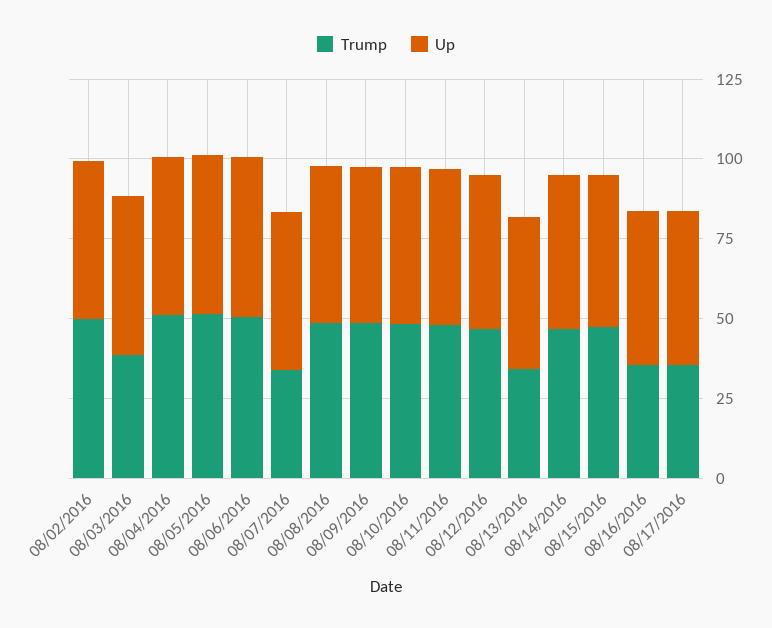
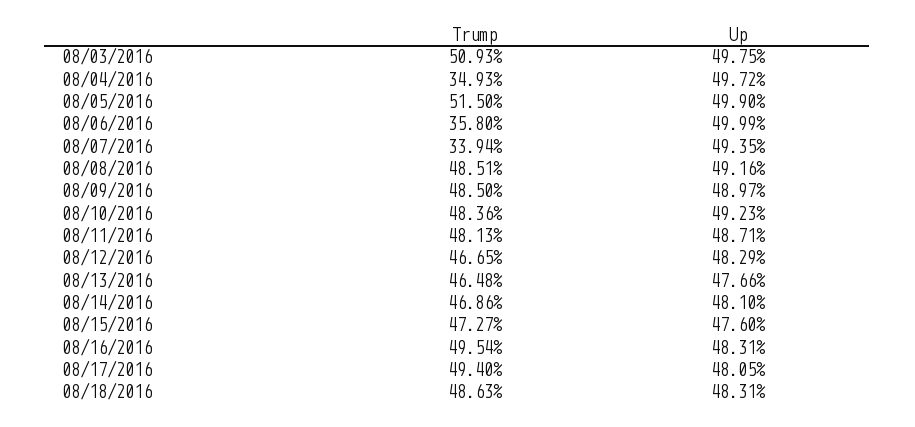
Trump, 08/02/2016: 50 -> none
Up, 08/02/2016: 50 -> none
Trump, 08/03/2016: 40 -> 50.93
Trump, 08/04/2016: 50 -> 34.93
Trump, 08/06/2016: 50 -> 35.8
Trump, 08/13/2016: 35 -> 46.48
Trump, 08/16/2016: 35 -> 49.54
Trump, 08/17/2016: 35 -> 49.4
Trump, 08/18/2016: none -> 48.63
Up, 08/18/2016: none -> 48.31

